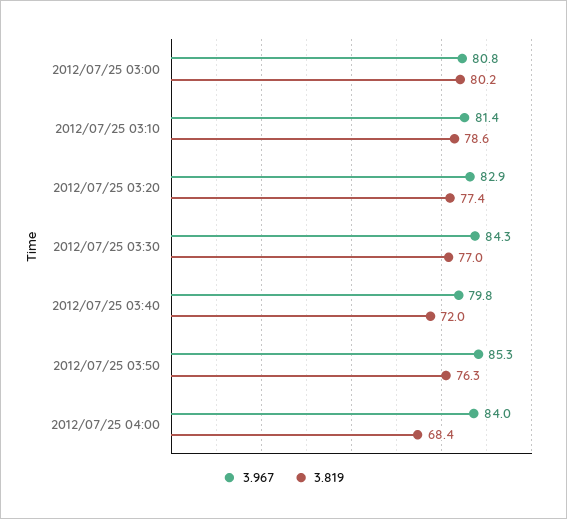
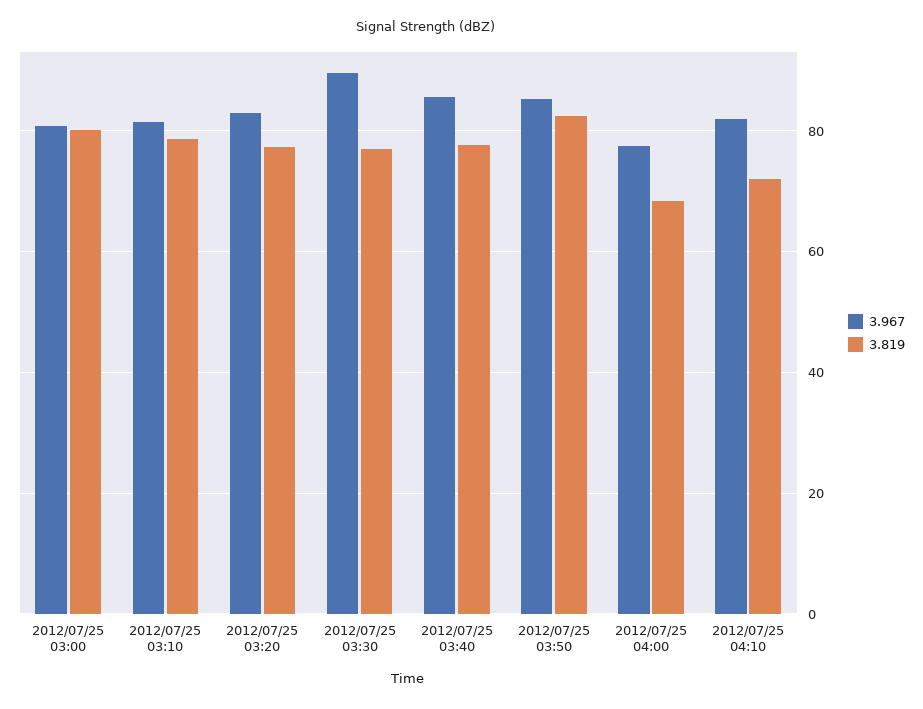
3.967, 2012/07/25 03:30: 84.3 -> 90
3.967, 2012/07/25 03:40: 79.8 -> 86
3.819, 2012/07/25 03:40: 72 -> 78
3.819, 2012/07/25 03:50: 76.3 -> 82
3.967, 2012/07/25 04:00: 84 -> 78
3.967, 2012/07/25 04:10: none -> 82
3.819, 2012/07/25 04:10: none -> 72

